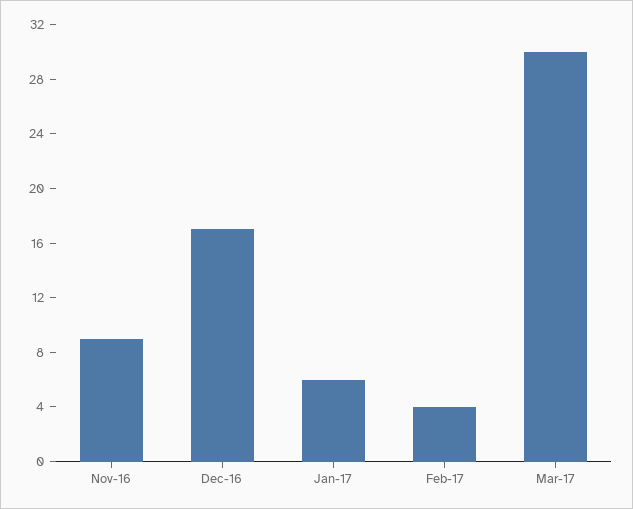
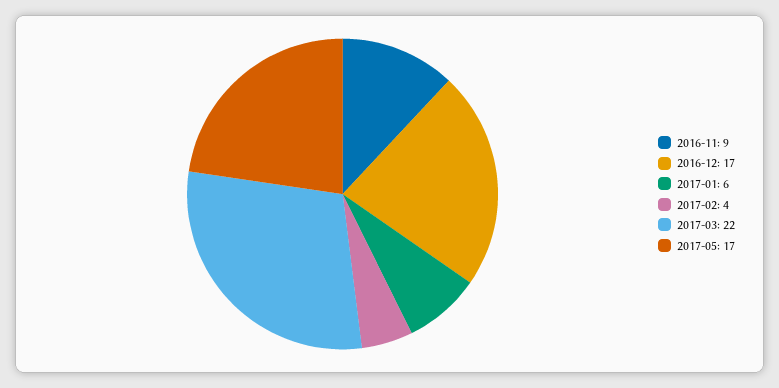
Mar-17: 30 -> 22
2017-05: none -> 17

